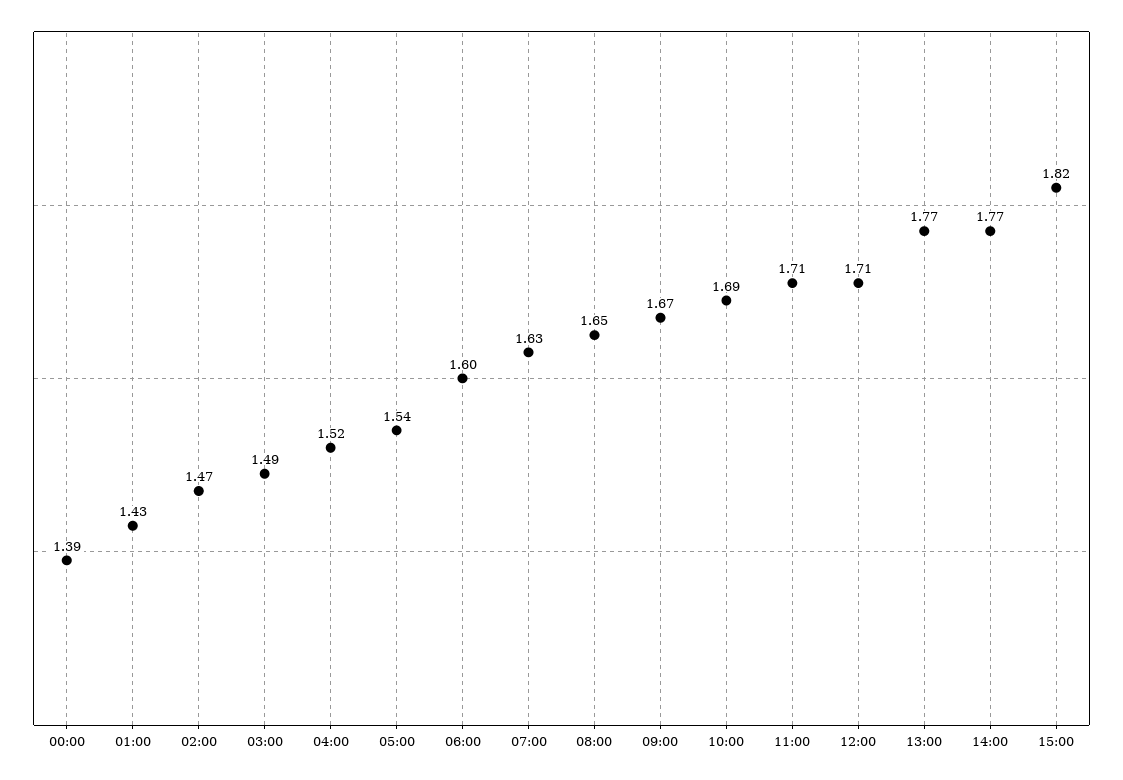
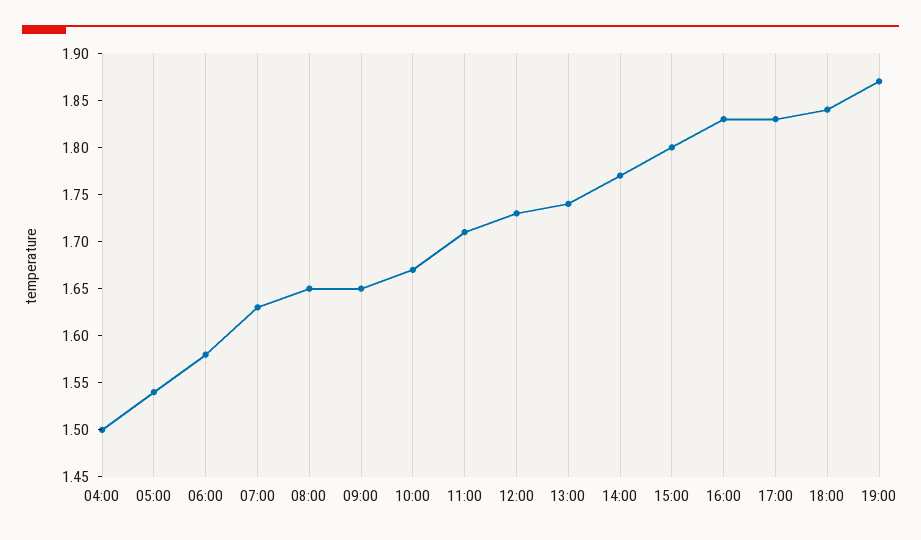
00:00: 1.39 -> none
01:00: 1.43 -> none
02:00: 1.47 -> none
03:00: 1.49 -> none
04:00: 1.52 -> 1.5
06:00: 1.6 -> 1.58
09:00: 1.67 -> 1.65
10:00: 1.69 -> 1.67
12:00: 1.71 -> 1.73
13:00: 1.77 -> 1.74
15:00: 1.82 -> 1.8
16:00: none -> 1.83
17:00: none -> 1.83
18:00: none -> 1.84
19:00: none -> 1.87

